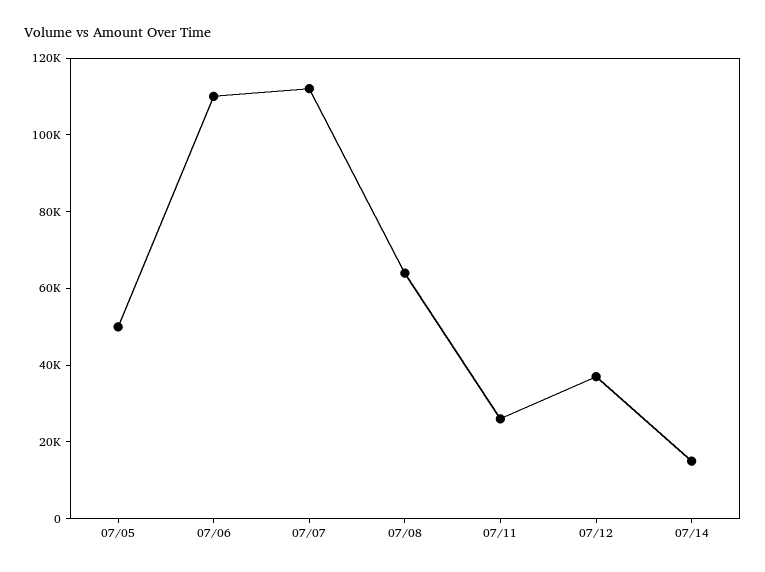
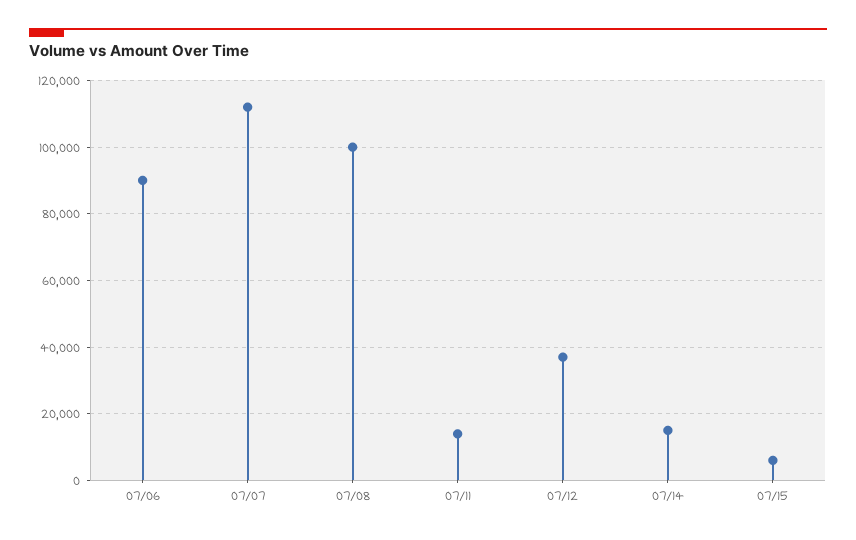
07/05: 50000 -> none
07/06: 110000 -> 90000
07/08: 65000 -> 100000
07/11: 25000 -> 14000
07/15: none -> 6000

